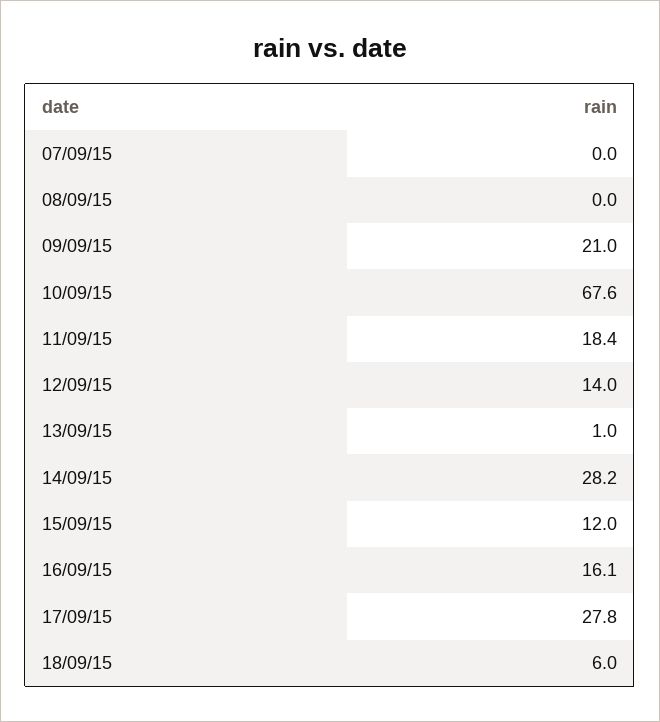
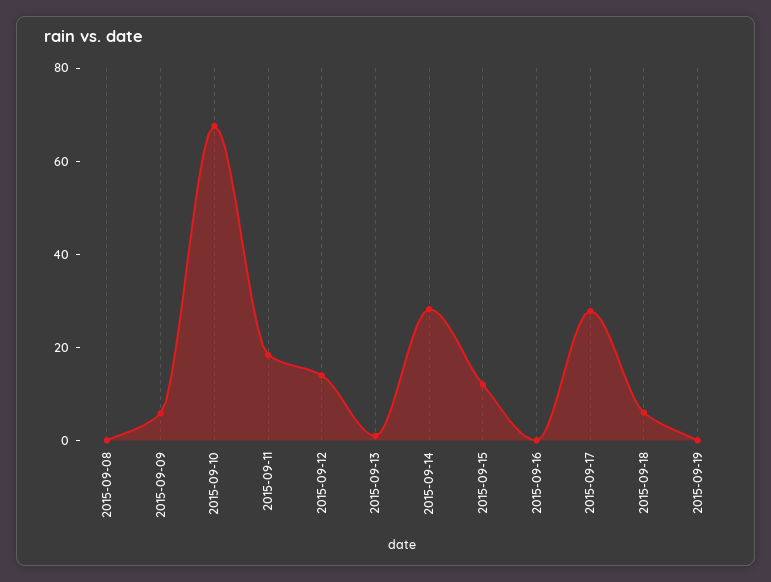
07/09/15: 0 -> none
09/09/15: 21 -> 5
16/09/15: 16.1 -> 0
2015-09-19: none -> 0

